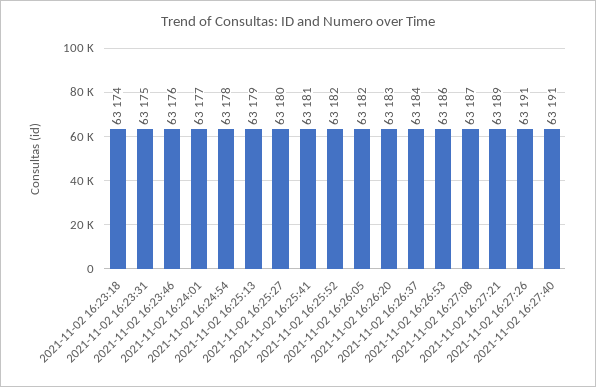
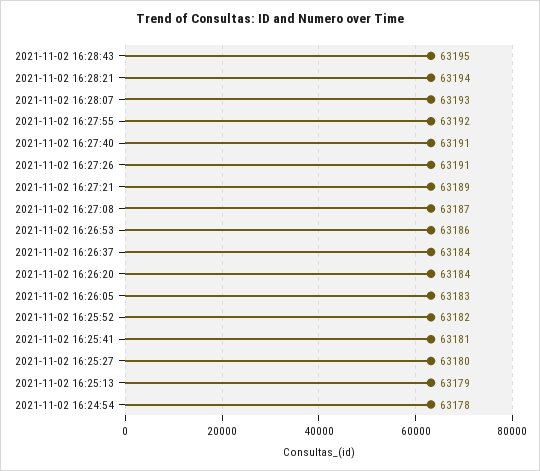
2021-11-02 16:23:18: 63174 -> none
2021-11-02 16:23:31: 63175 -> none
2021-11-02 16:23:46: 63176 -> none
2021-11-02 16:24:01: 63177 -> none
2021-11-02 16:26:05: 63182 -> 63183
2021-11-02 16:26:20: 63183 -> 63184
2021-11-02 16:28:43: none -> 63195
2021-11-02 16:28:21: none -> 63194
2021-11-02 16:28:07: none -> 63193
2021-11-02 16:27:55: none -> 63192

